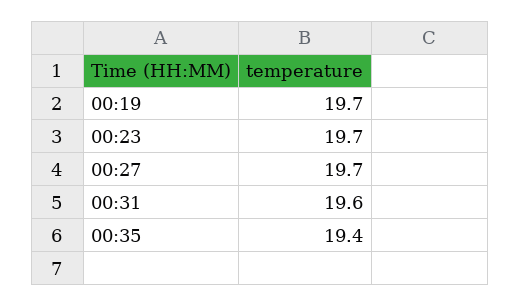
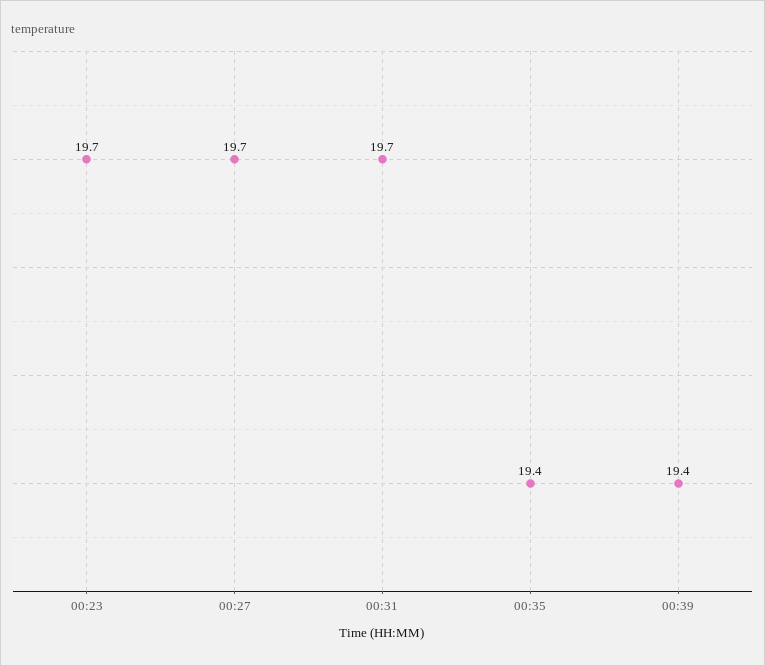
00:19: 19.7 -> none
00:31: 19.6 -> 19.7
00:39: none -> 19.4

